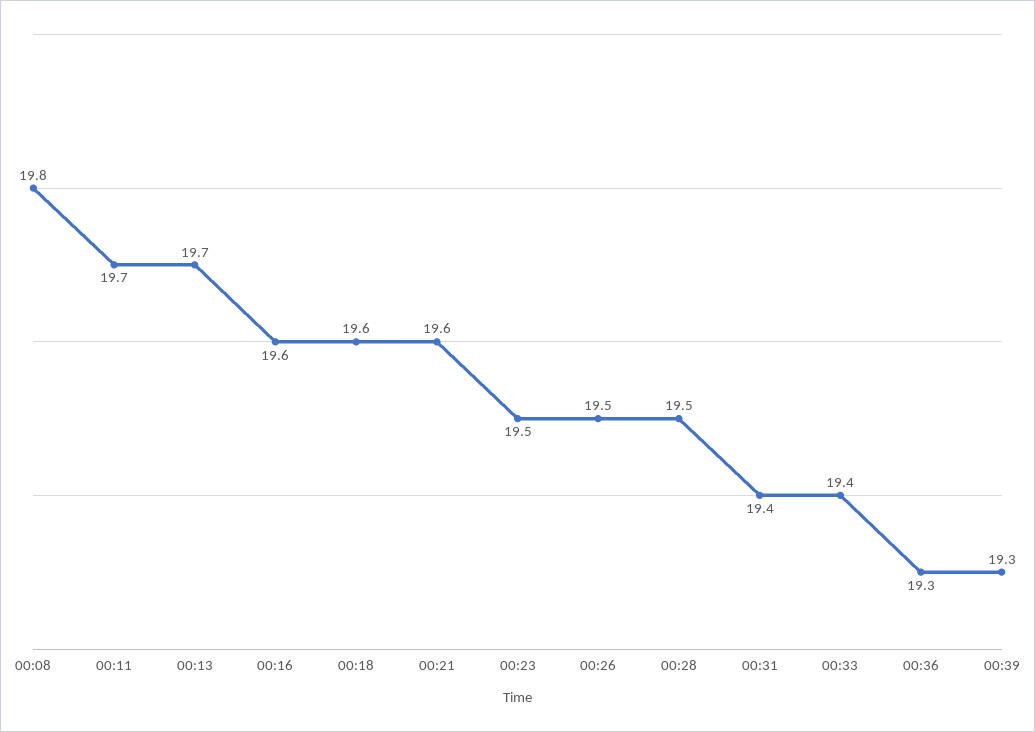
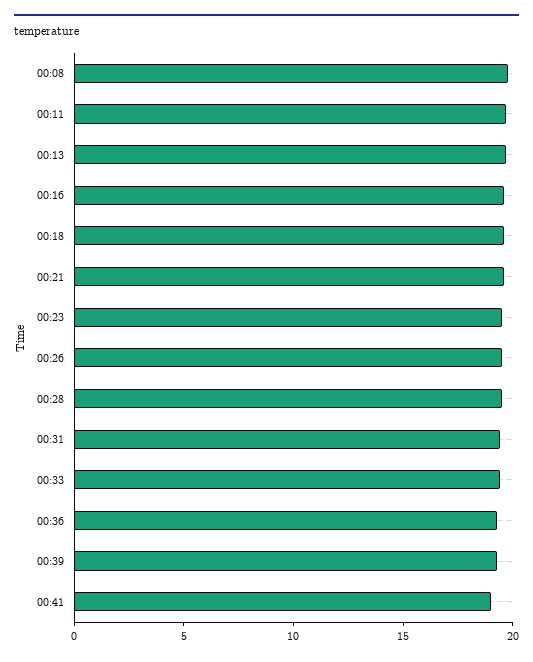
00:41: none -> 19

